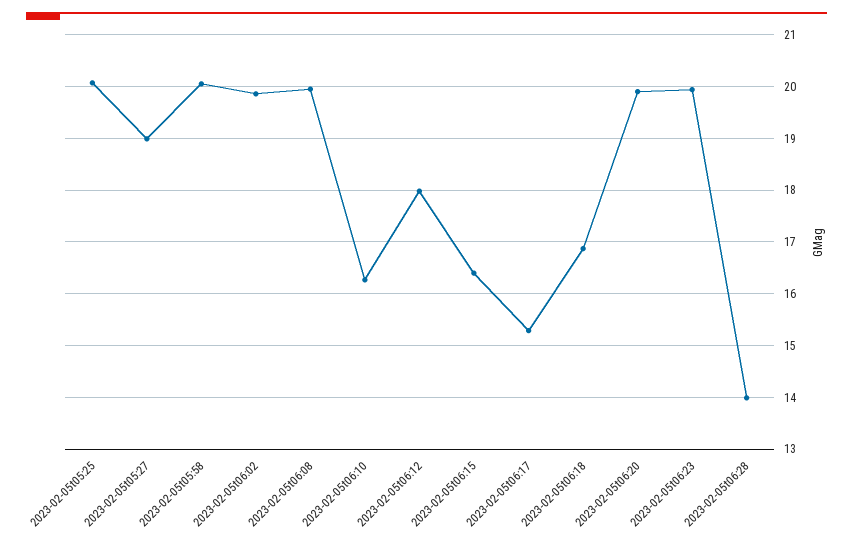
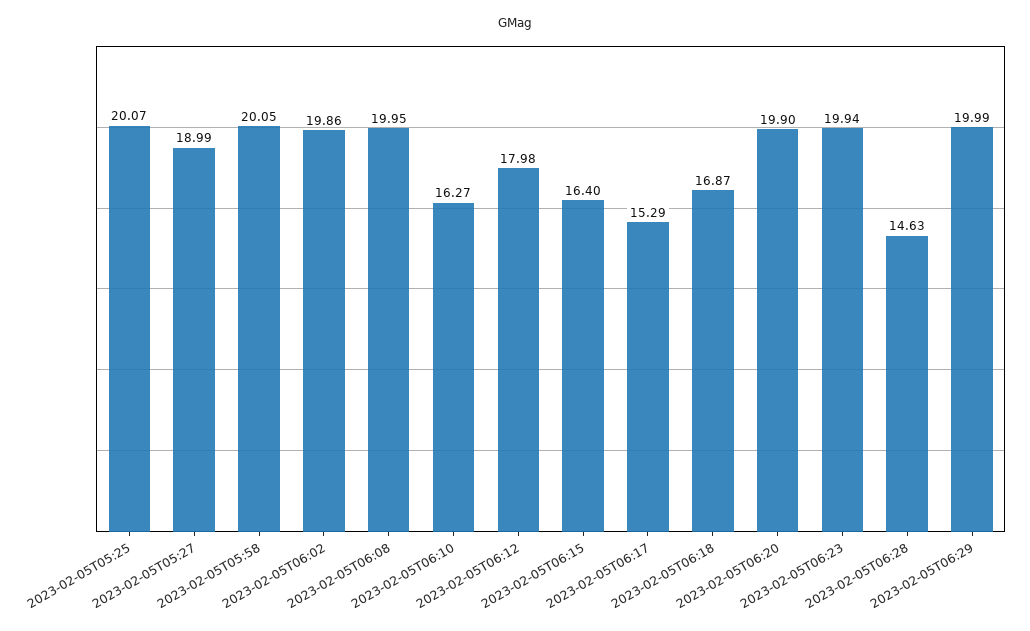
2023-02-05t06:28: 14 -> 14.63
2023-02-05T06:29: none -> 19.99

